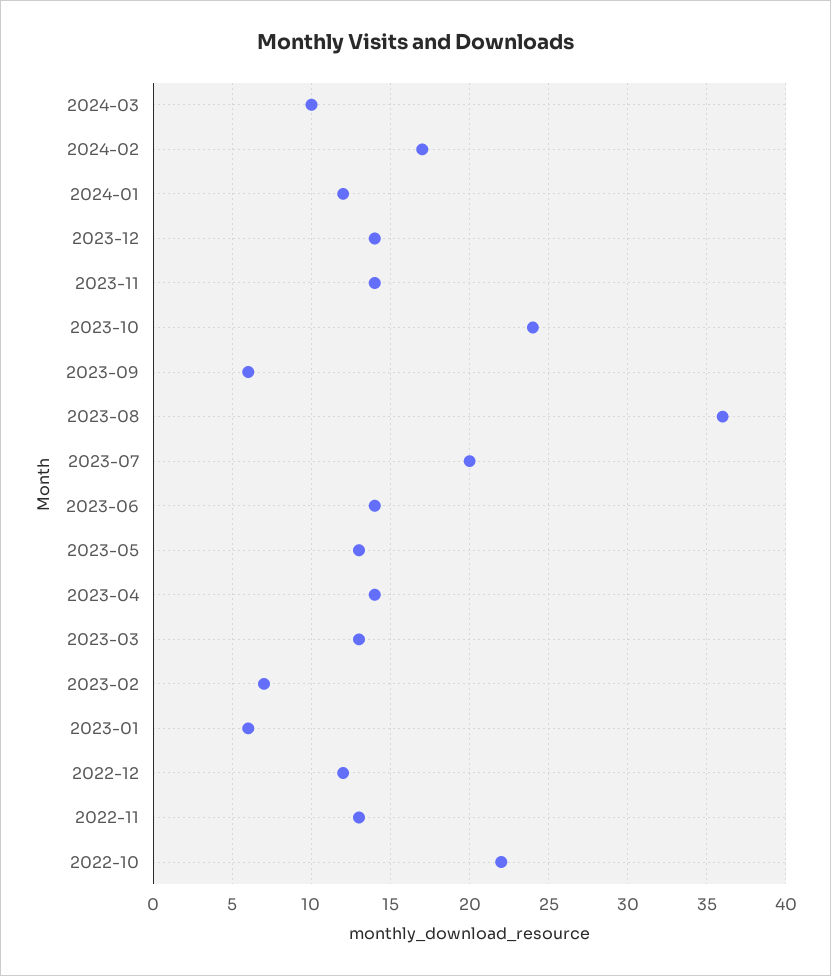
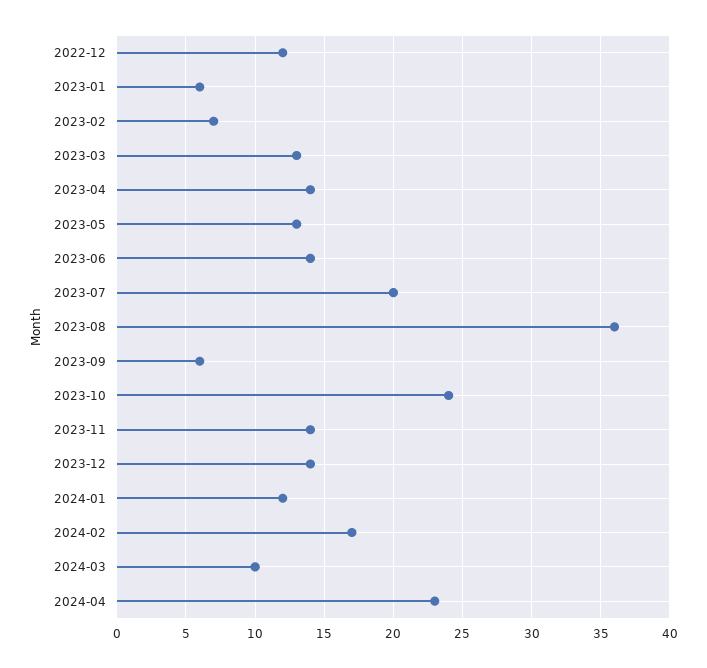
2022-11: 13 -> none
2022-10: 22 -> none
2024-04: none -> 23

